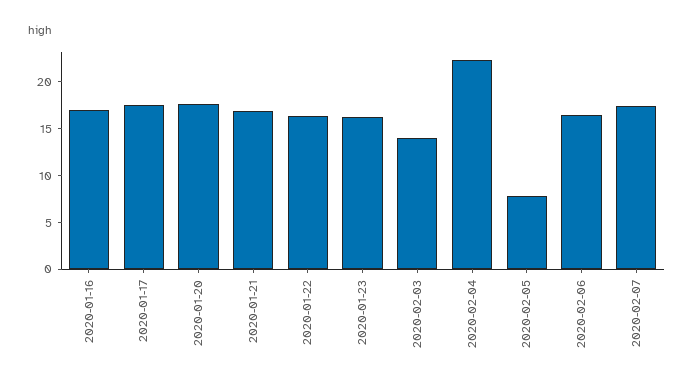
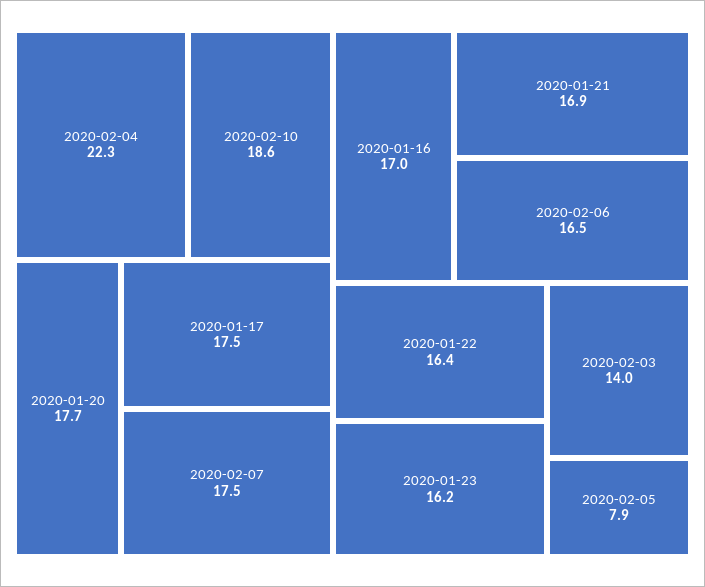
2020-02-10: none -> 18.6

